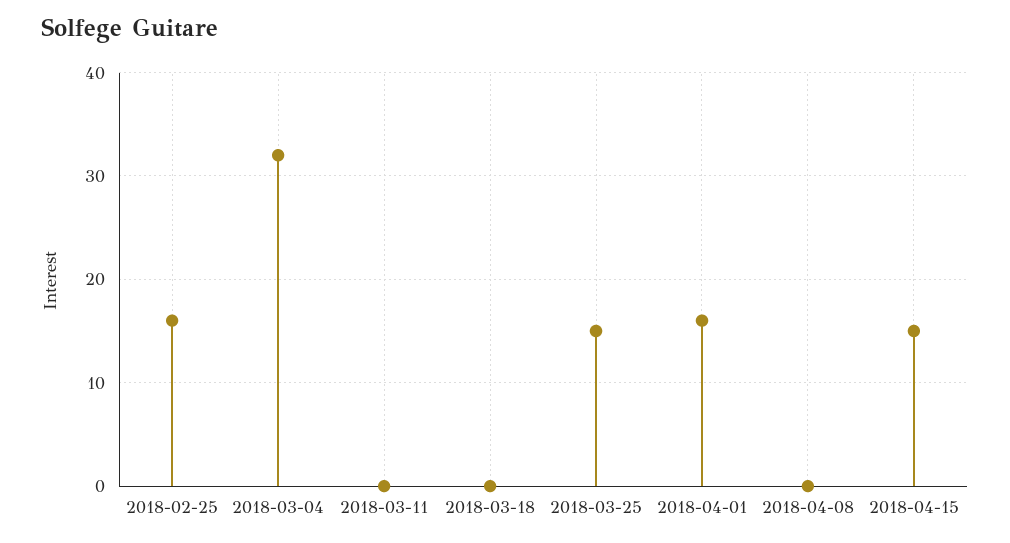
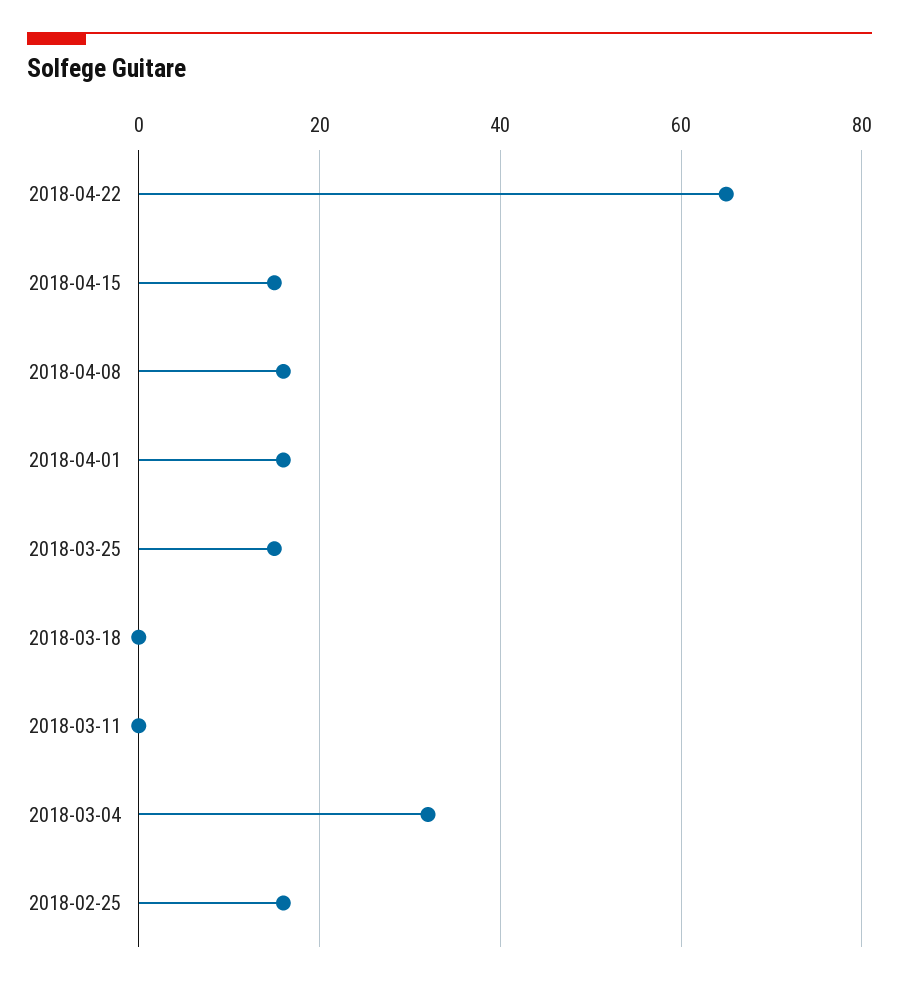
2018-04-08: 0 -> 15
2018-04-22: none -> 65

